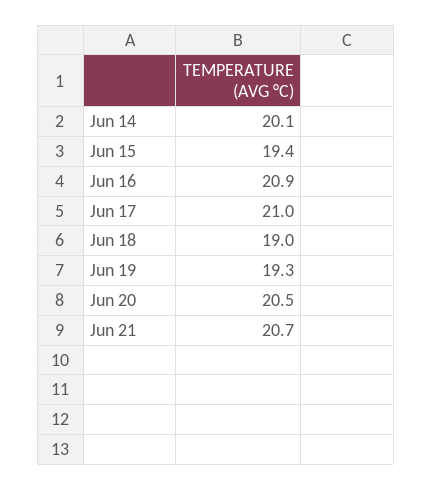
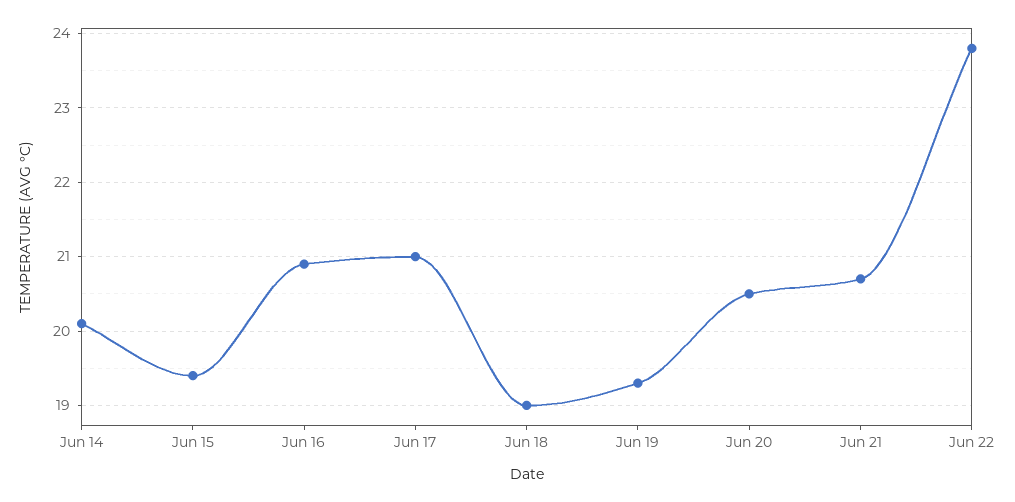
Jun 22: none -> 23.8

